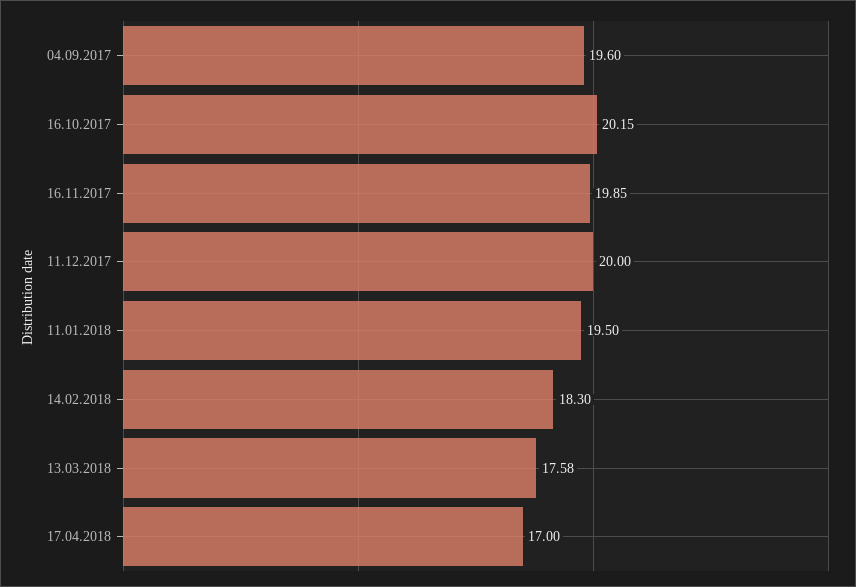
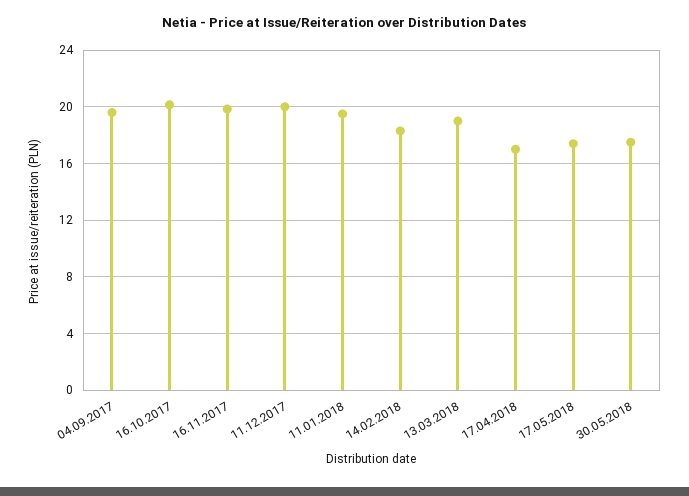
13.03.2018: 17.58 -> 19
17.05.2018: none -> 17.5
30.05.2018: none -> 17.5

